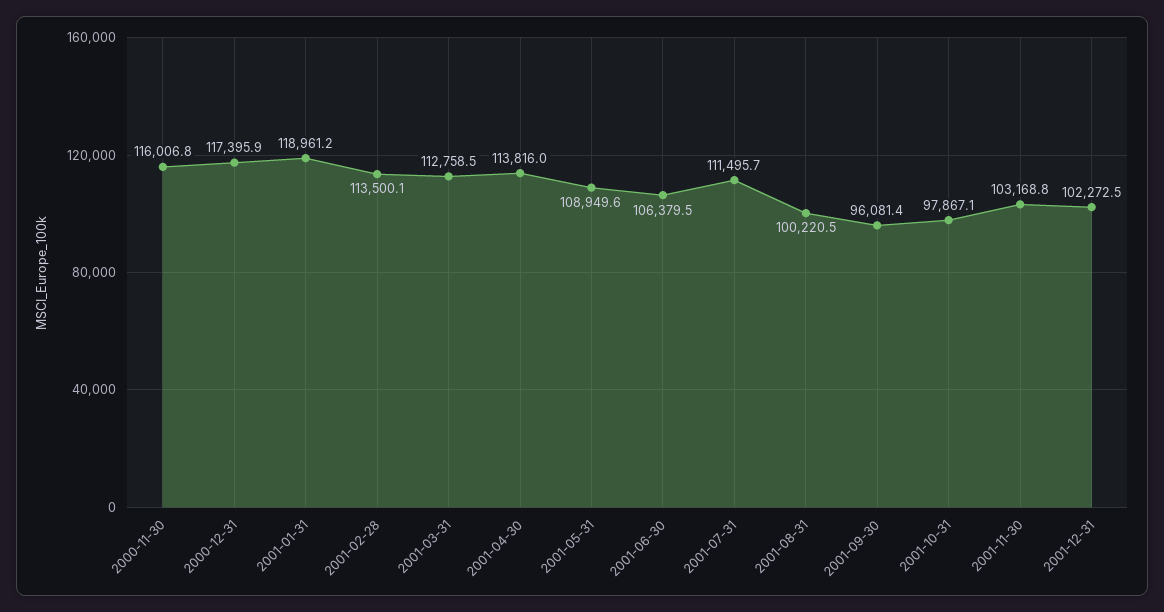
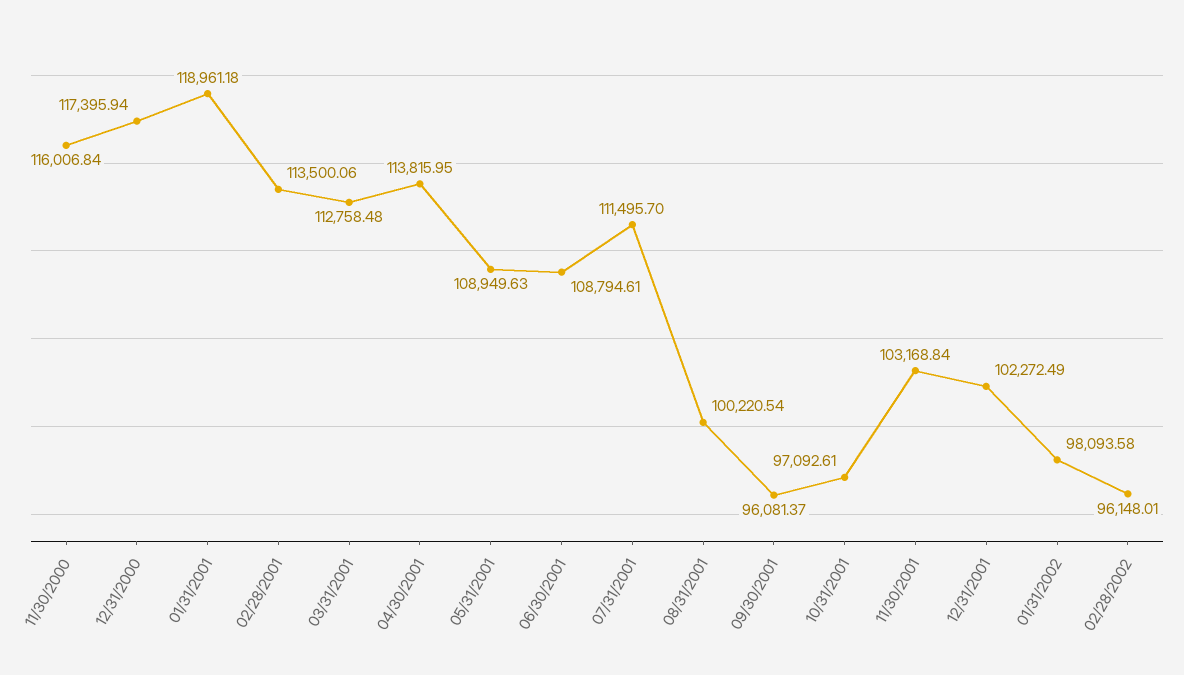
2001-06-30: 106379.5 -> 108794.61
2001-10-31: 97867.1 -> 97092.61
01/31/2002: none -> 98093.58
02/28/2002: none -> 96148.01

